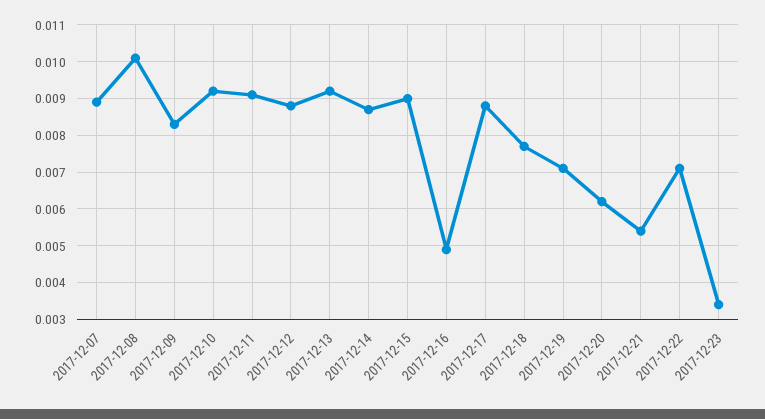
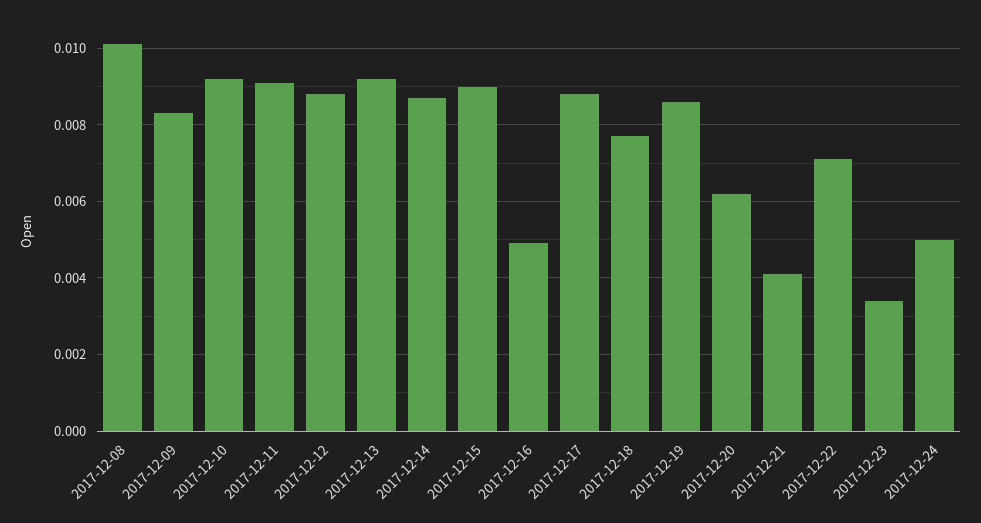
2017-12-07: 0.009 -> none
2017-12-19: 0.007 -> 0.0085
2017-12-21: 0.0055 -> 0.004
2017-12-24: none -> 0.005

